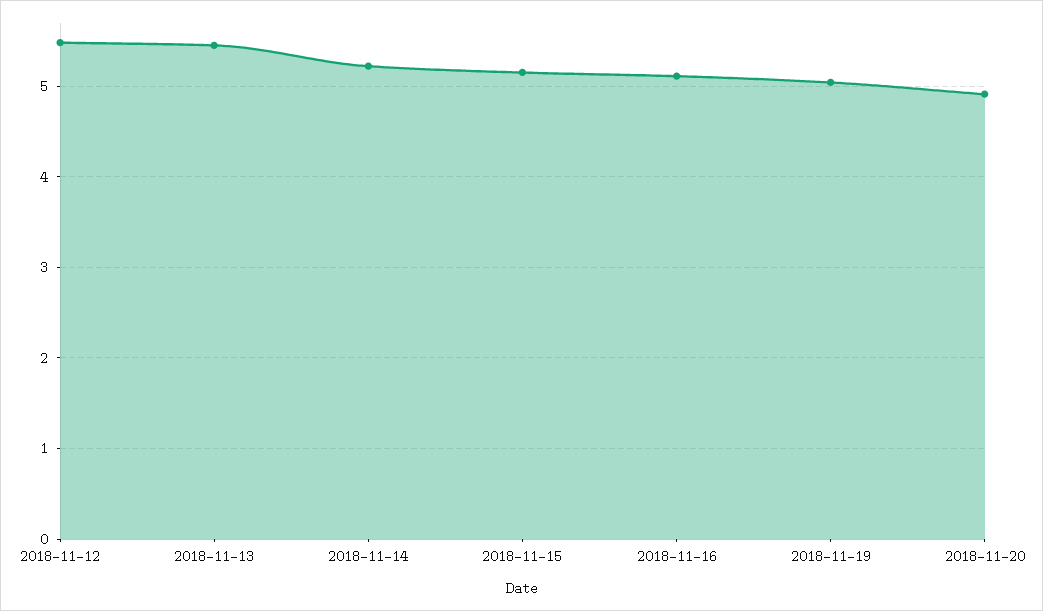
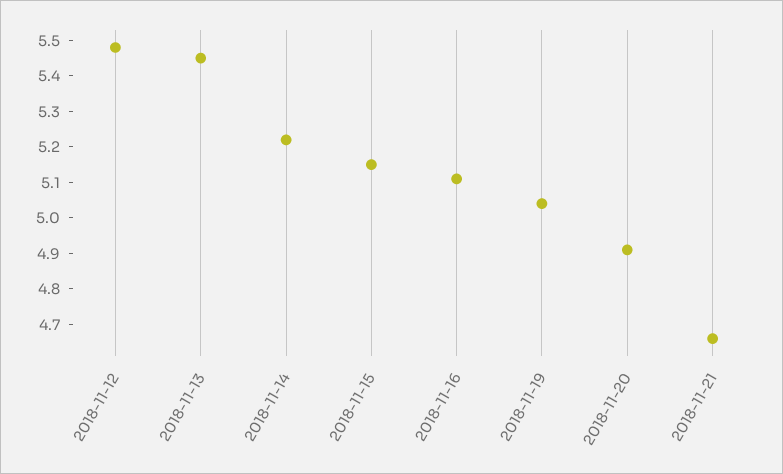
2018-11-21: none -> 4.65

